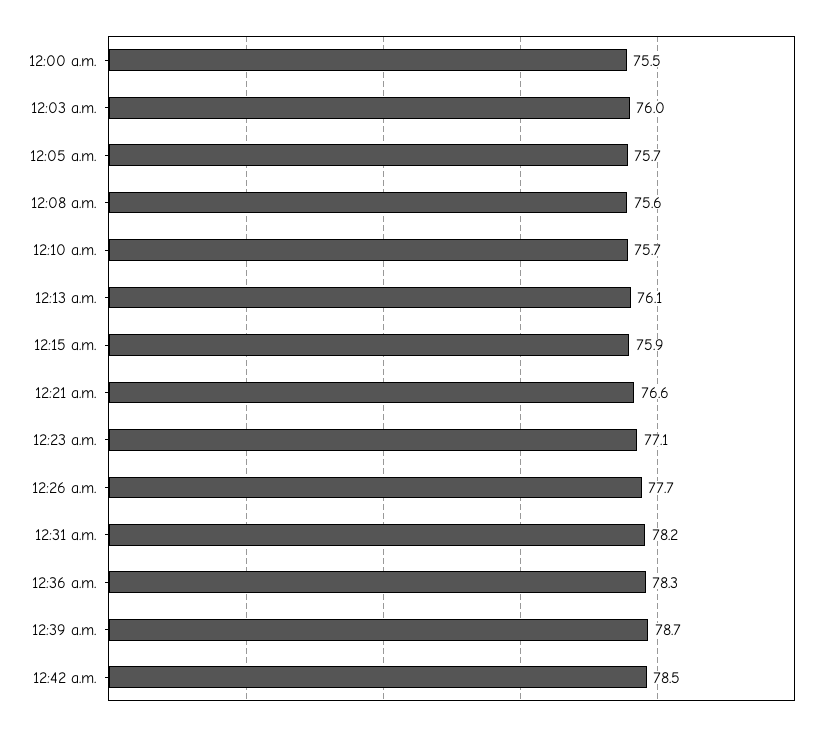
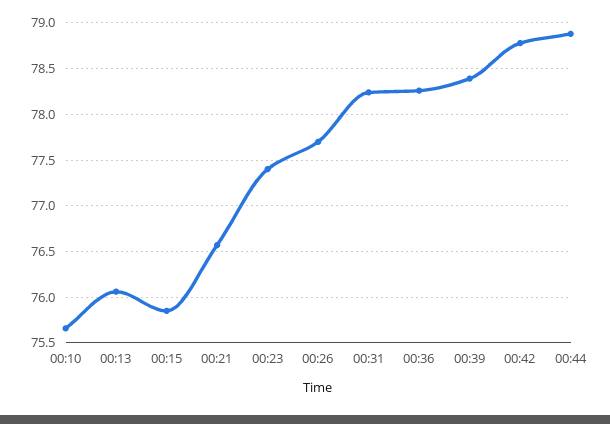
12:00 a.m.: 75.5 -> none
12:03 a.m.: 76 -> none
12:05 a.m.: 75.7 -> none
12:08 a.m.: 75.6 -> none
12:23 a.m.: 77.1 -> 77.4
12:39 a.m.: 78.7 -> 78.4
12:42 a.m.: 78.5 -> 78.8
00:44: none -> 78.9

